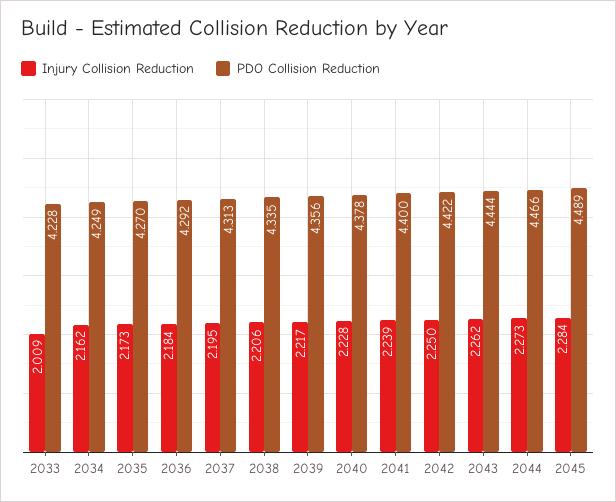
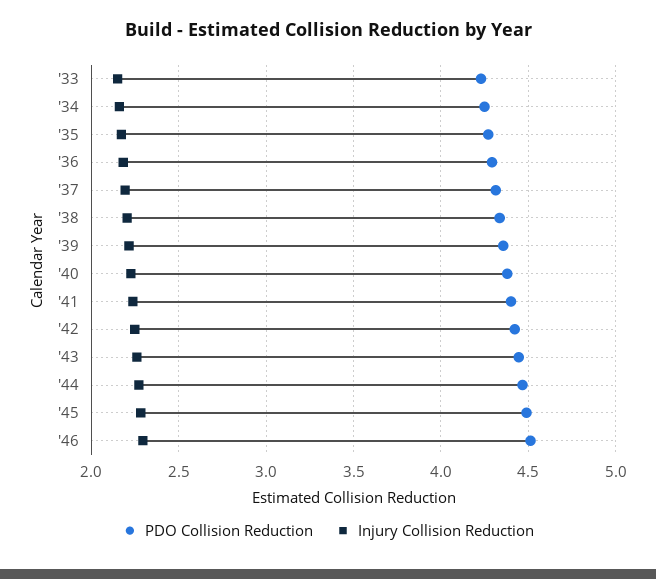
Injury Collision Reduction, 2033: 2.009 -> 2.15
PDO Collision Reduction, '46: none -> 4.5
Injury Collision Reduction, '46: none -> 2.3

